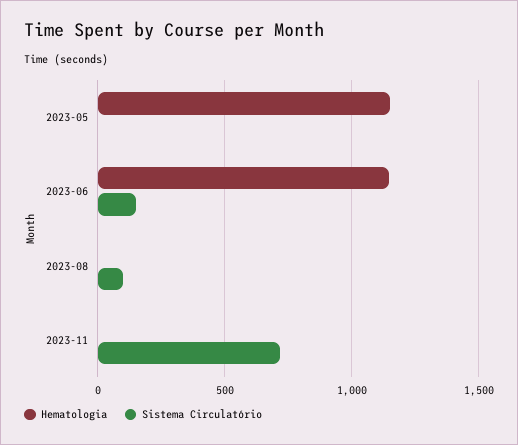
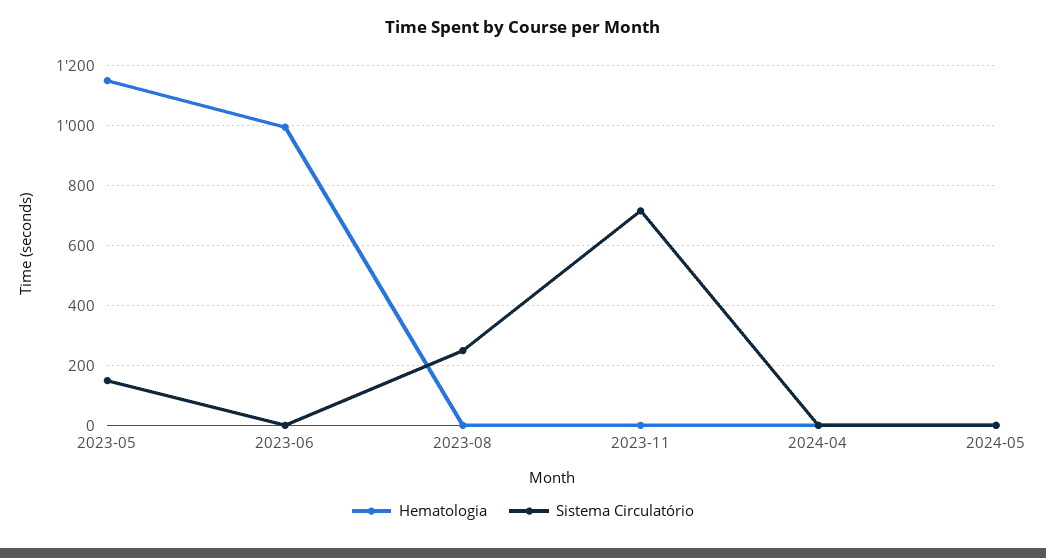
Sistema Circulatório, 2023-05: 0 -> 150
Hematologia, 2023-06: 1150 -> 1000
Sistema Circulatório, 2023-06: 150 -> 0
Sistema Circulatório, 2023-08: 100 -> 250
Hematologia, 2024-04: none -> 0
Sistema Circulatório, 2024-04: none -> 0
Hematologia, 2024-05: none -> 0
Sistema Circulatório, 2024-05: none -> 0

